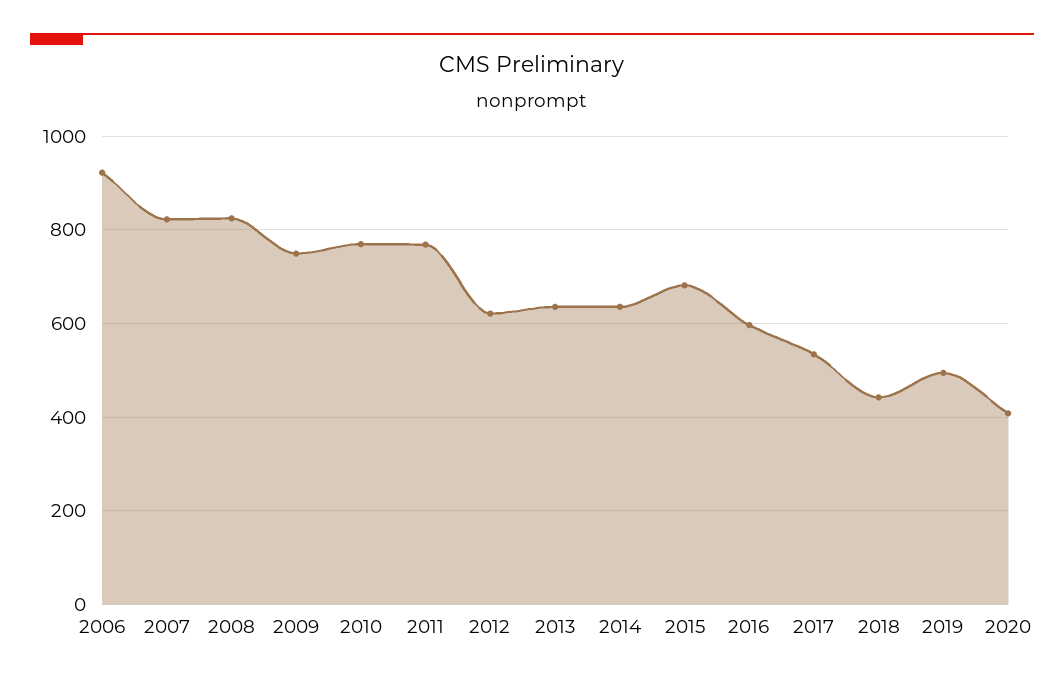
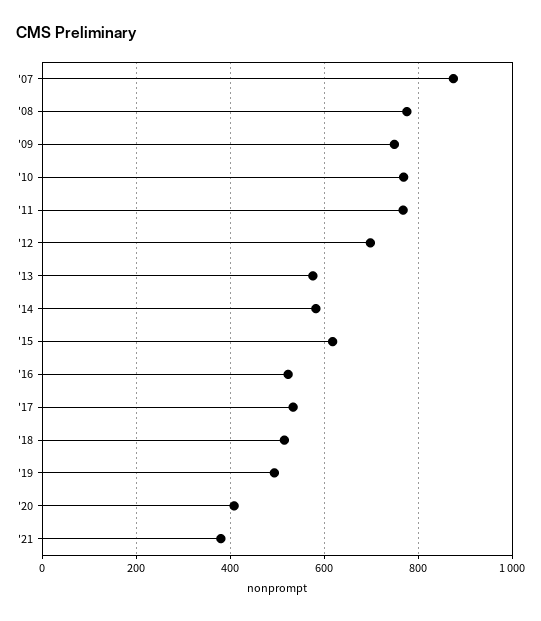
2006: 920 -> none
2007: 820 -> 880
2008: 820 -> 780
2012: 620 -> 700
2013: 640 -> 580
2014: 640 -> 580
2015: 680 -> 620
2016: 600 -> 520
2018: 440 -> 520
'21: none -> 380

